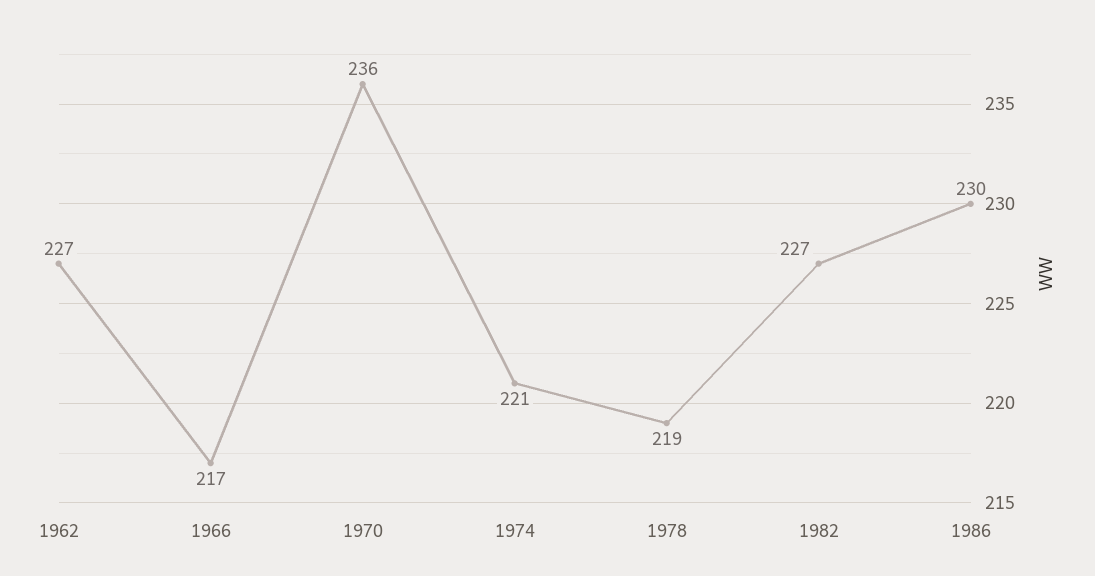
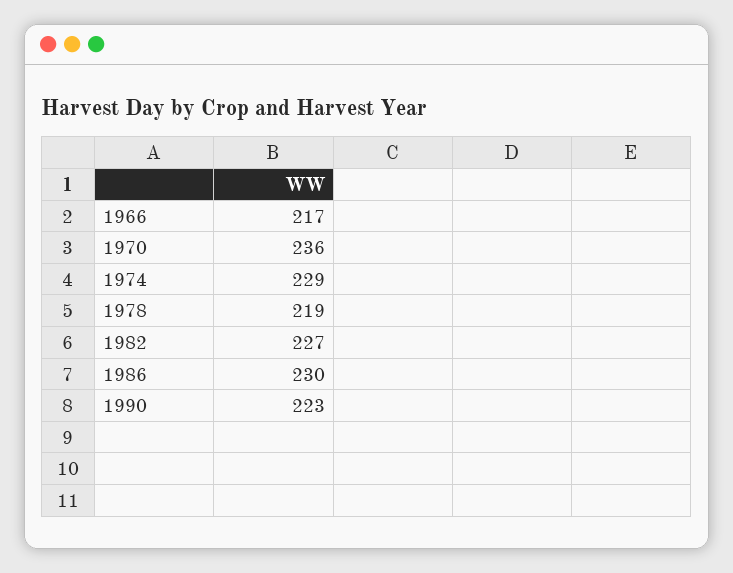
1962: 227 -> none
1974: 221 -> 229
1990: none -> 223

